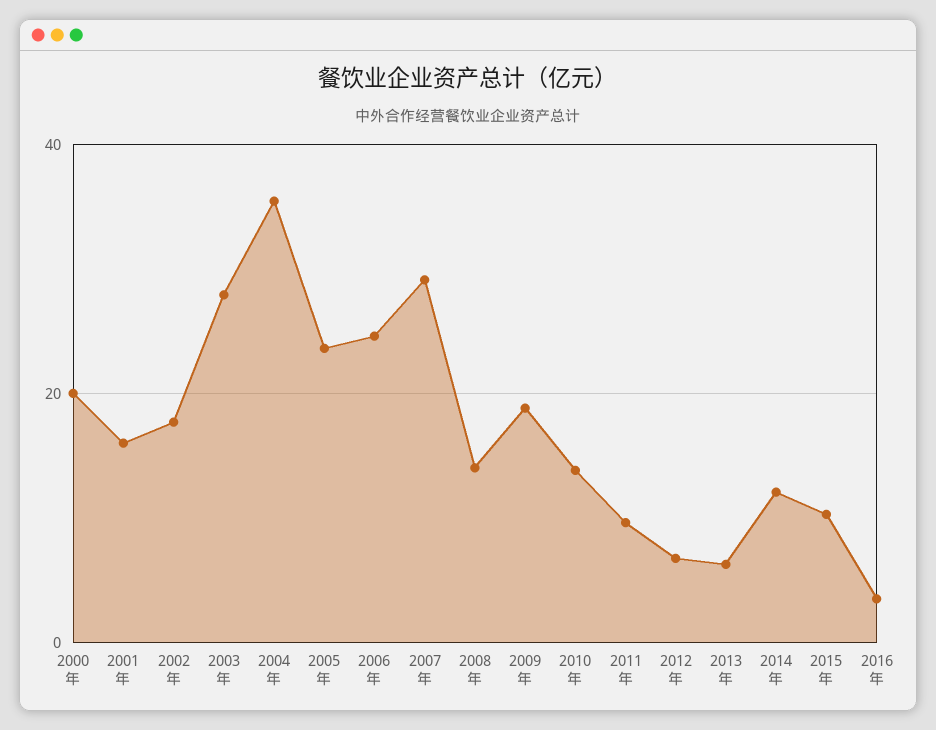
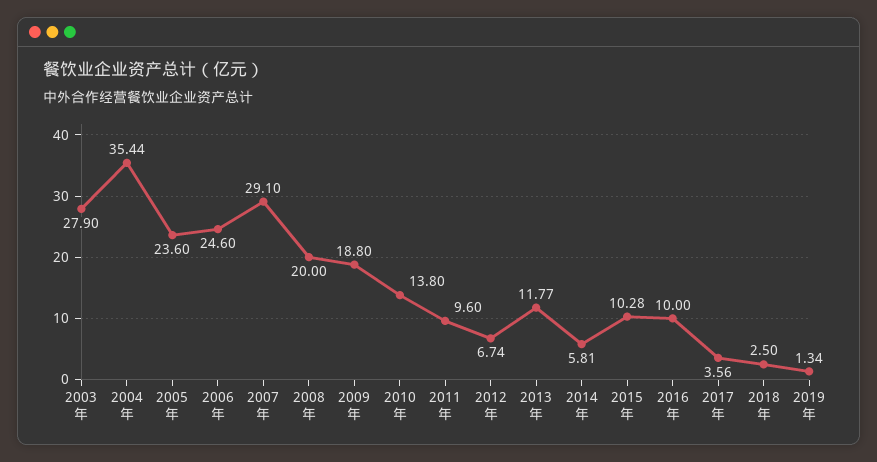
2000年: 20 -> none
2001年: 16 -> none
2002年: 18 -> none
2008年: 14 -> 20
2013年: 6 -> 11.77
2014年: 12 -> 5.81
2016年: 4 -> 10
2017年: none -> 3.56
2018年: none -> 2.5
2019年: none -> 1.34

